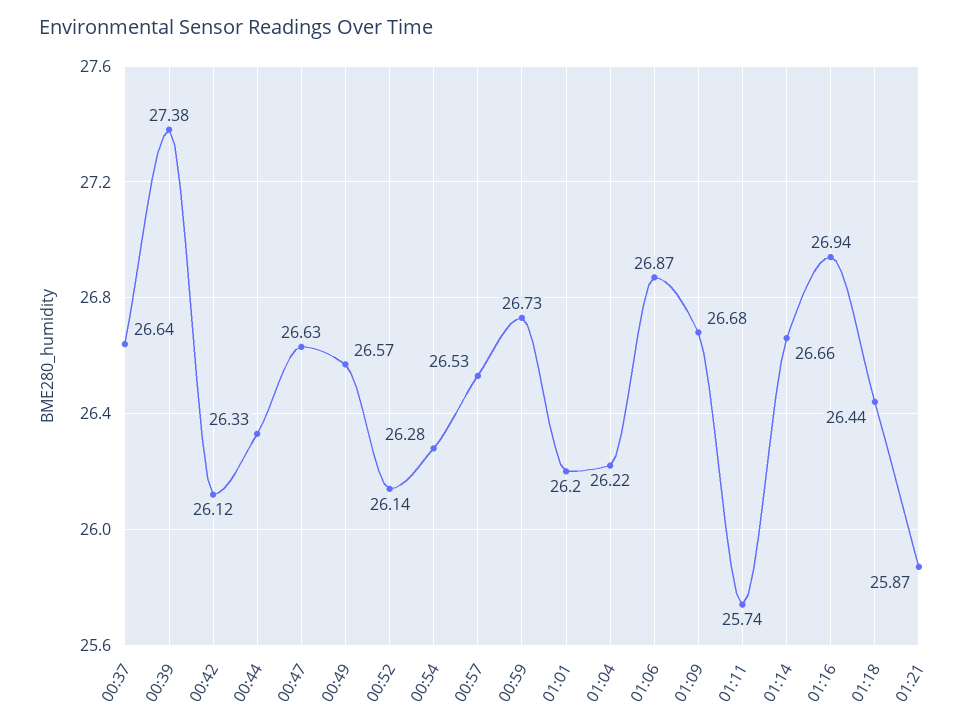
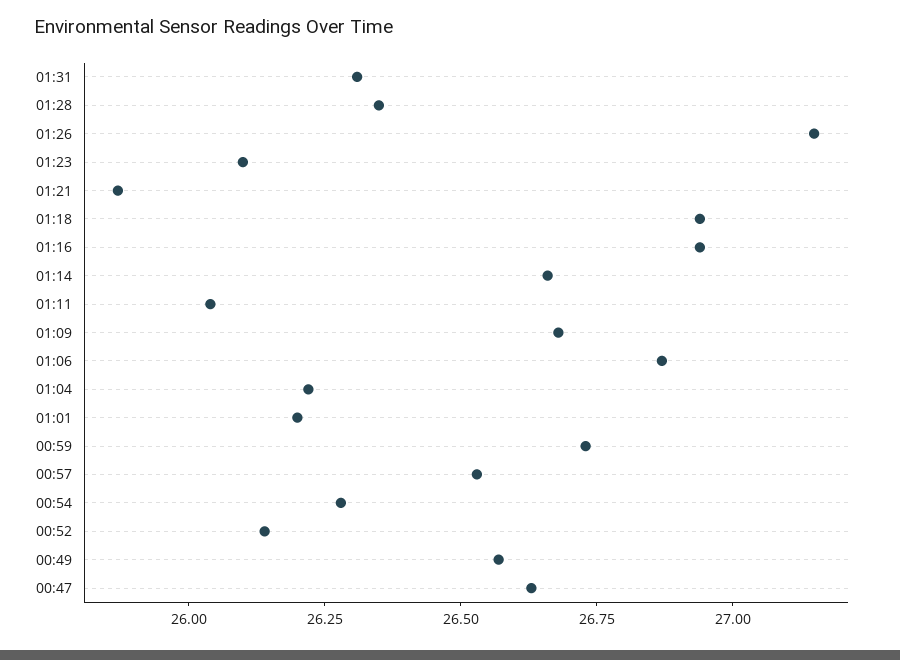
00:37: 26.64 -> none
00:39: 27.38 -> none
00:42: 26.12 -> none
00:44: 26.33 -> none
01:11: 25.74 -> 26.05
01:18: 26.44 -> 26.95
01:31: none -> 26.3
01:28: none -> 26.35
01:26: none -> 27.15
01:23: none -> 26.1

